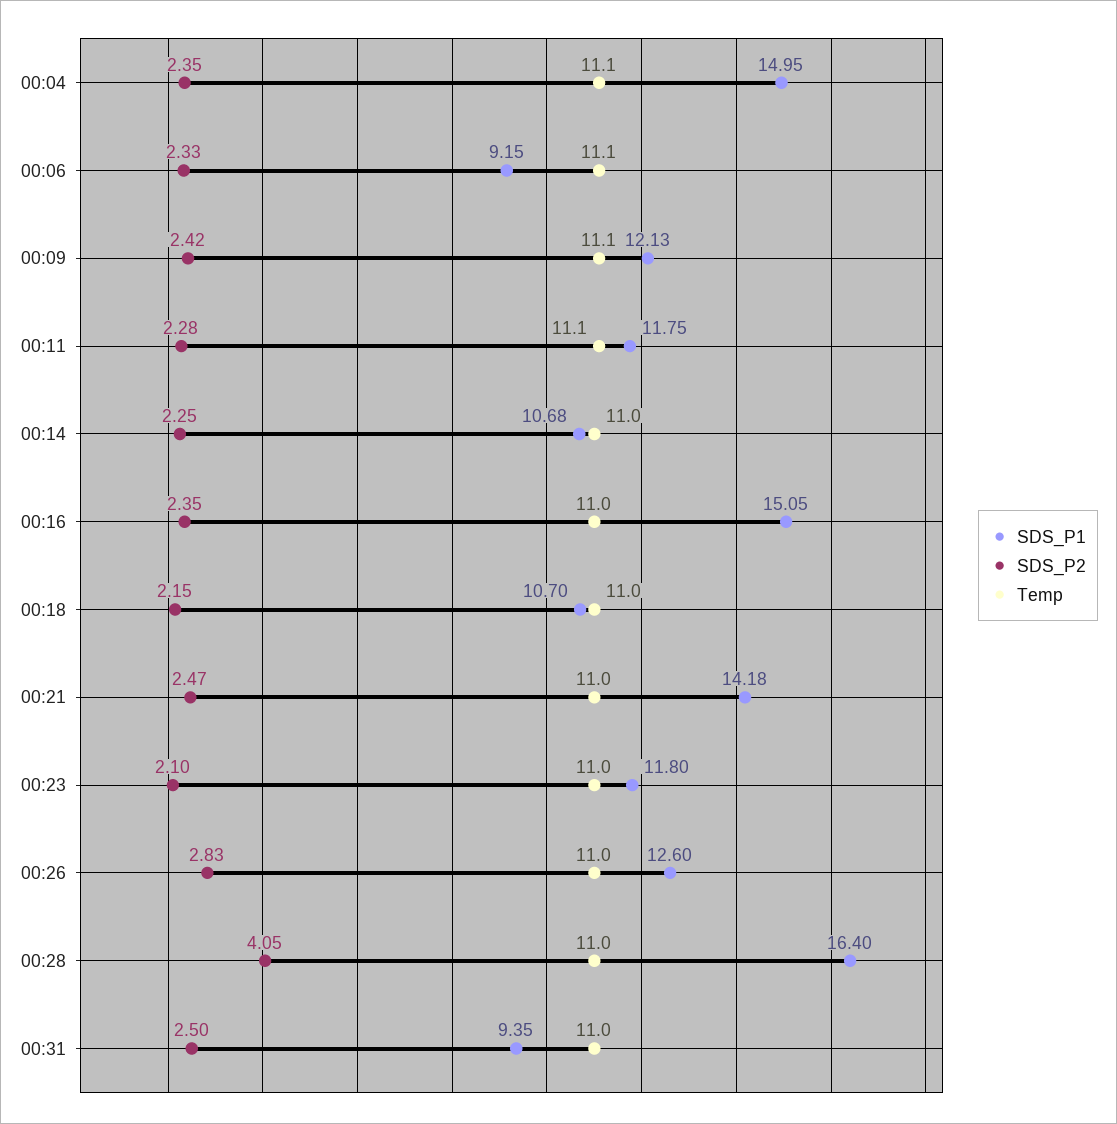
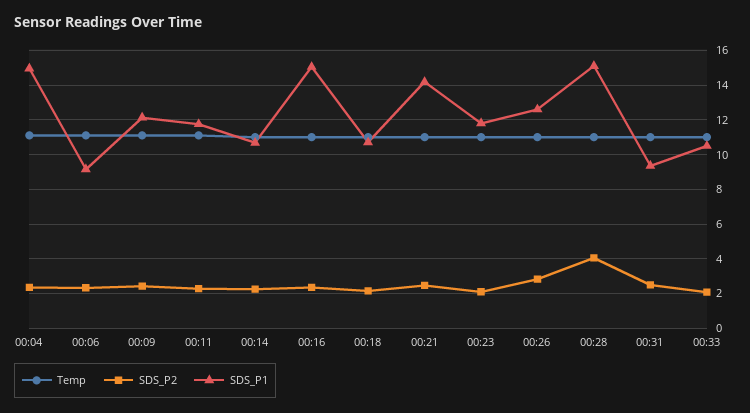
SDS_P1, 00:28: 16.4 -> 15
Temp, 00:33: none -> 11
SDS_P2, 00:33: none -> 2
SDS_P1, 00:33: none -> 10.5

